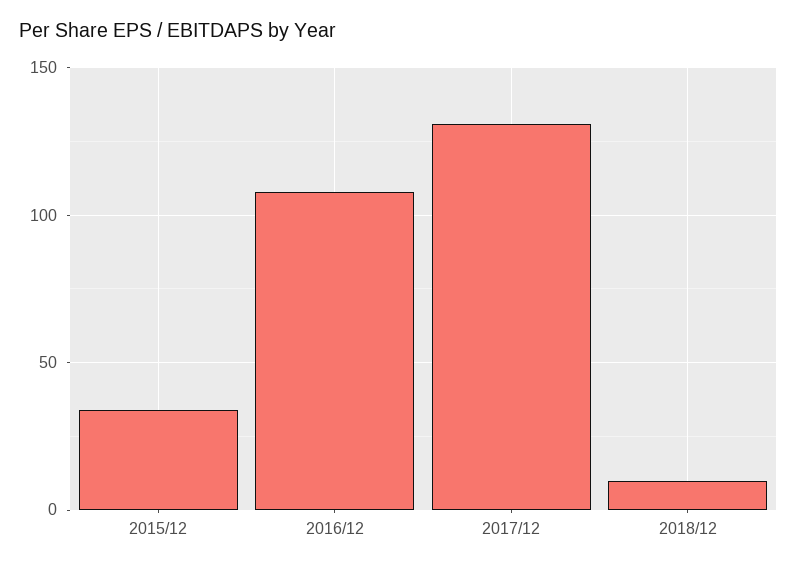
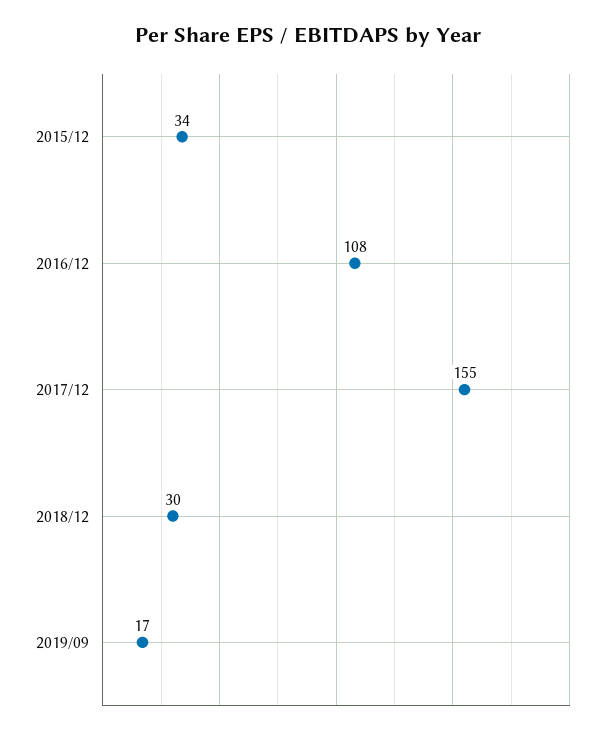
2017/12: 130 -> 155
2018/12: 10 -> 30
2019/09: none -> 17

